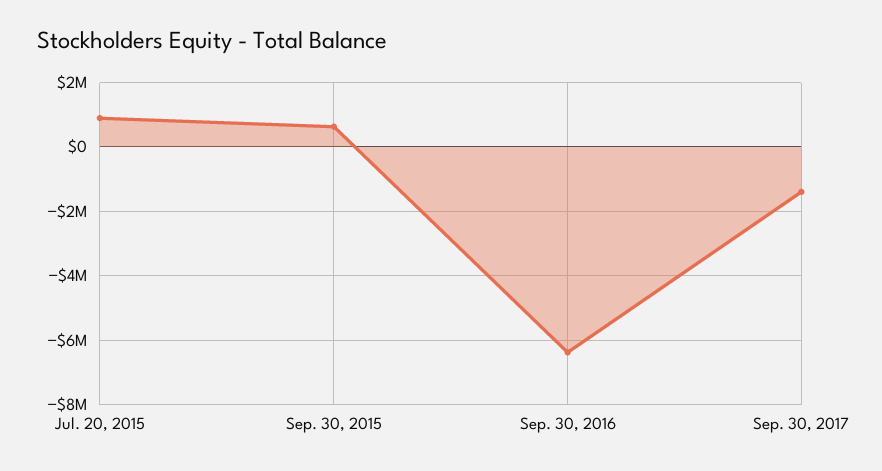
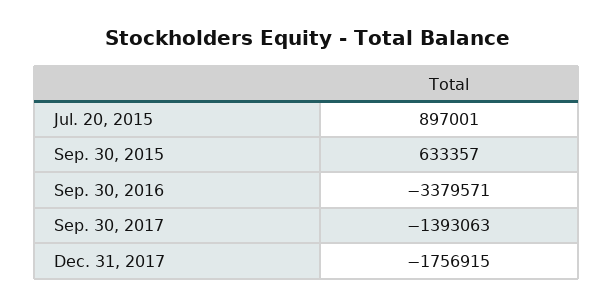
Sep. 30, 2016: -6400000 -> -3379571
Dec. 31, 2017: none -> -1756915

